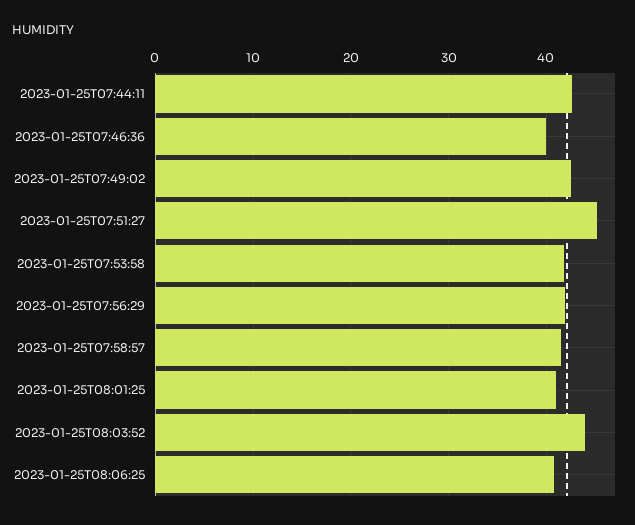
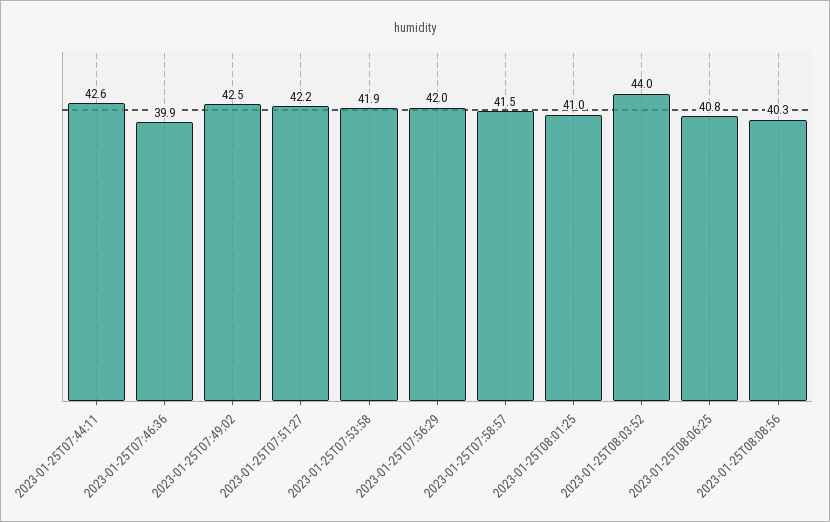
2023-01-25T07:51:27: 45 -> 42.2
2023-01-25T08:08:56: none -> 40.3

